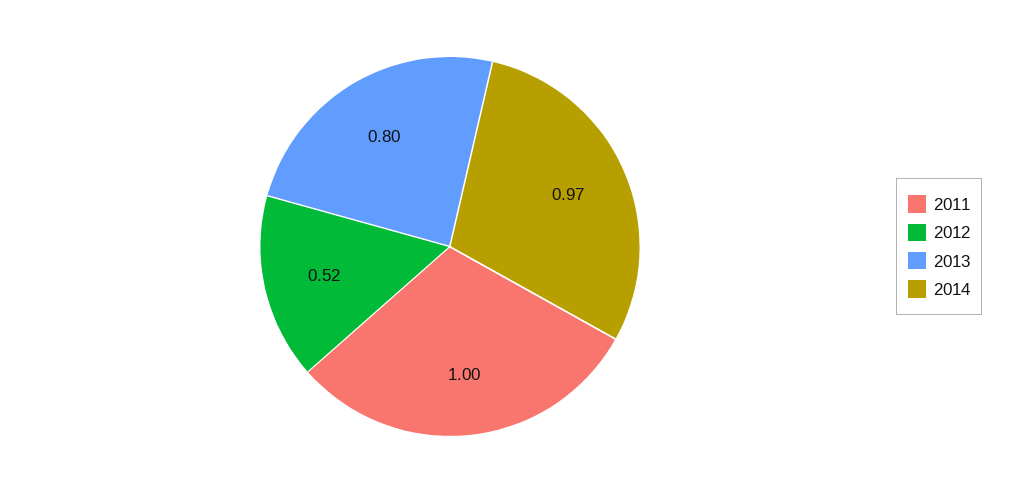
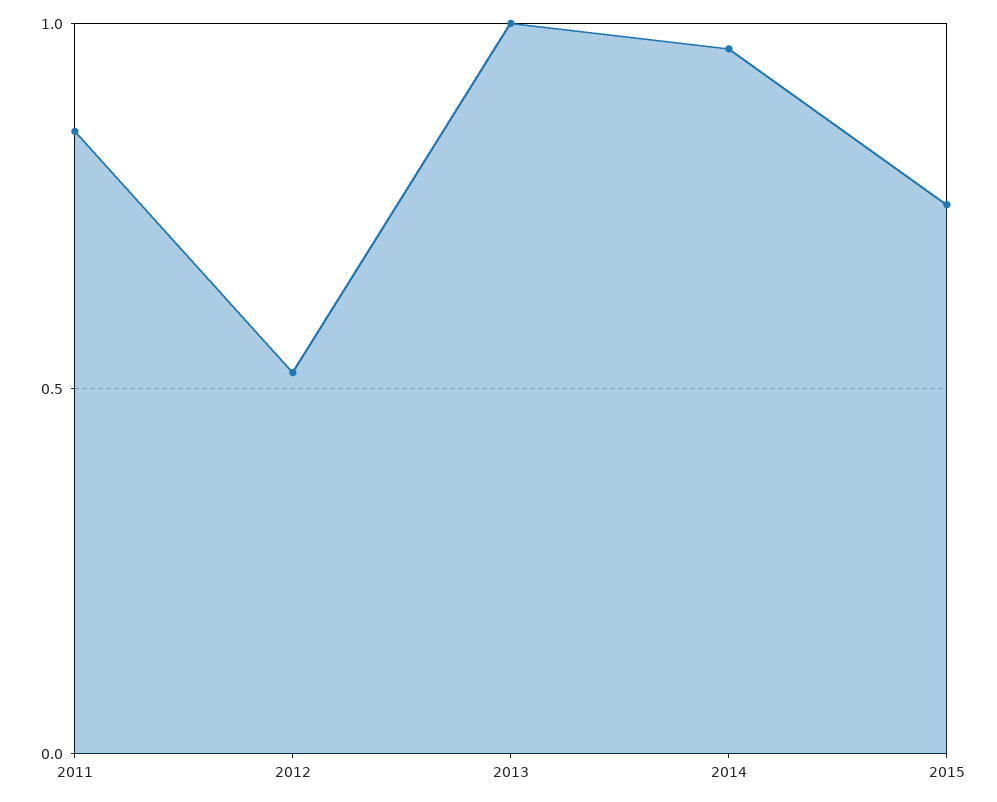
2011: 1 -> 0.85
2013: 0.8 -> 1
2015: none -> 0.75

